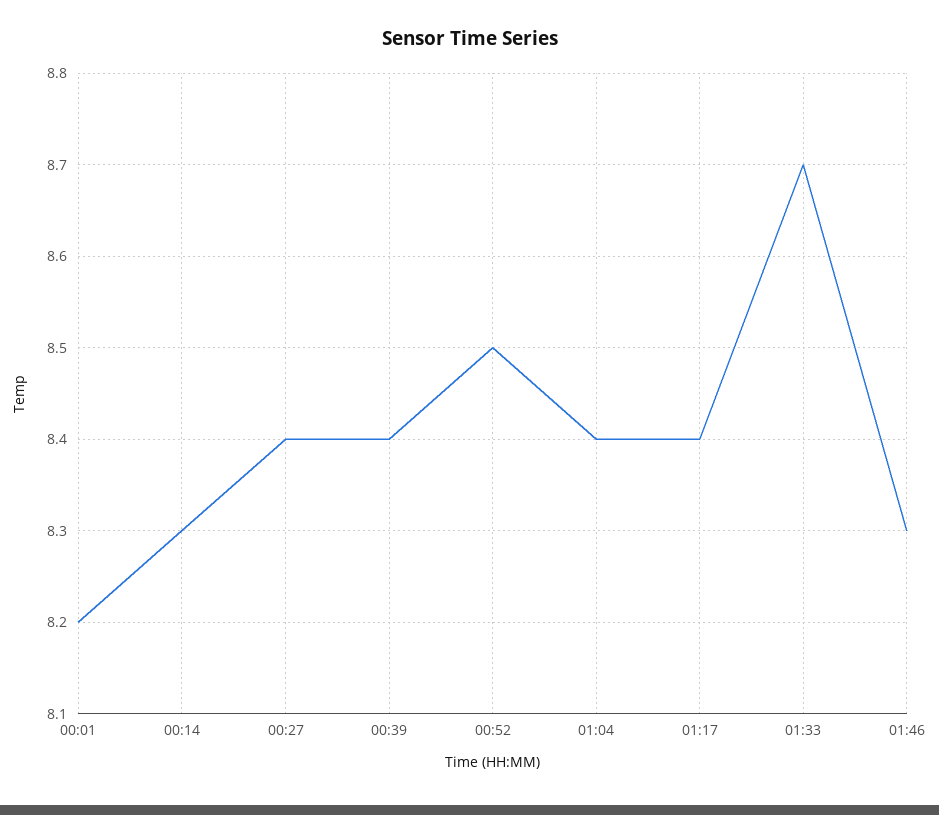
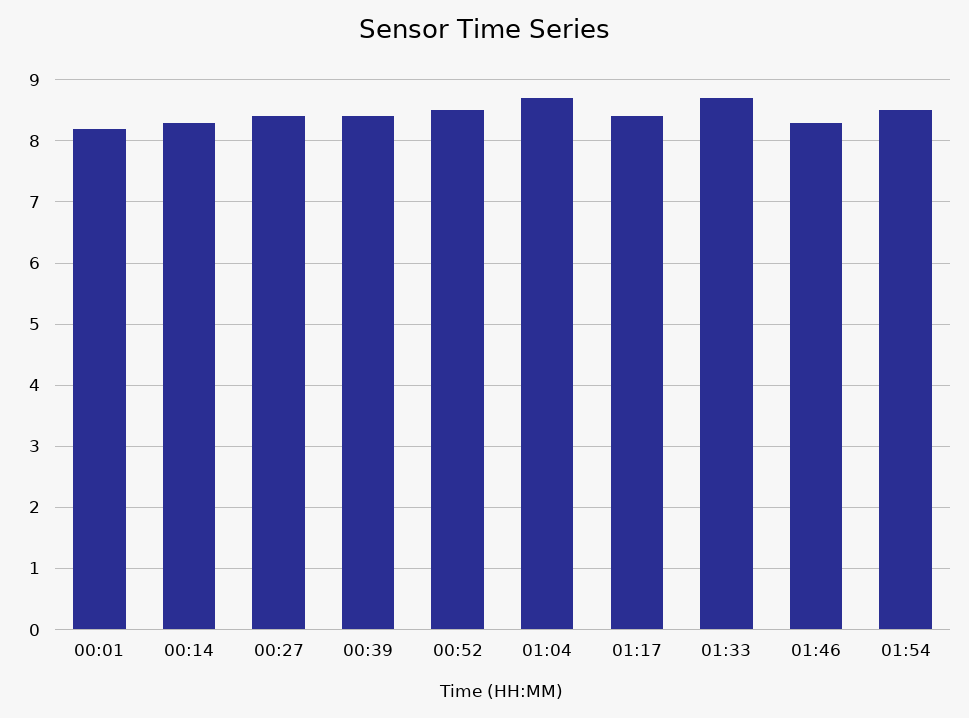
01:04: 8.4 -> 8.7
01:54: none -> 8.5

